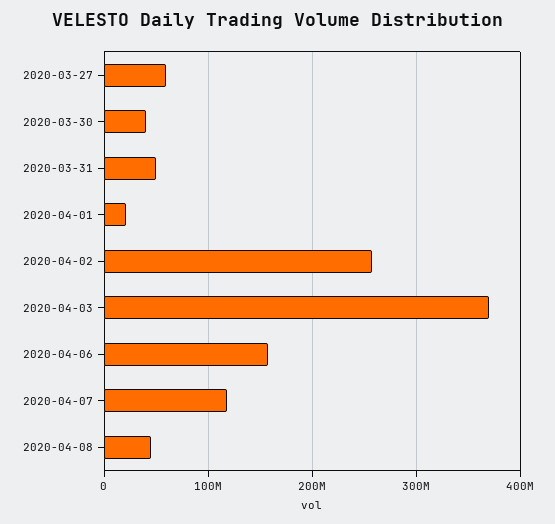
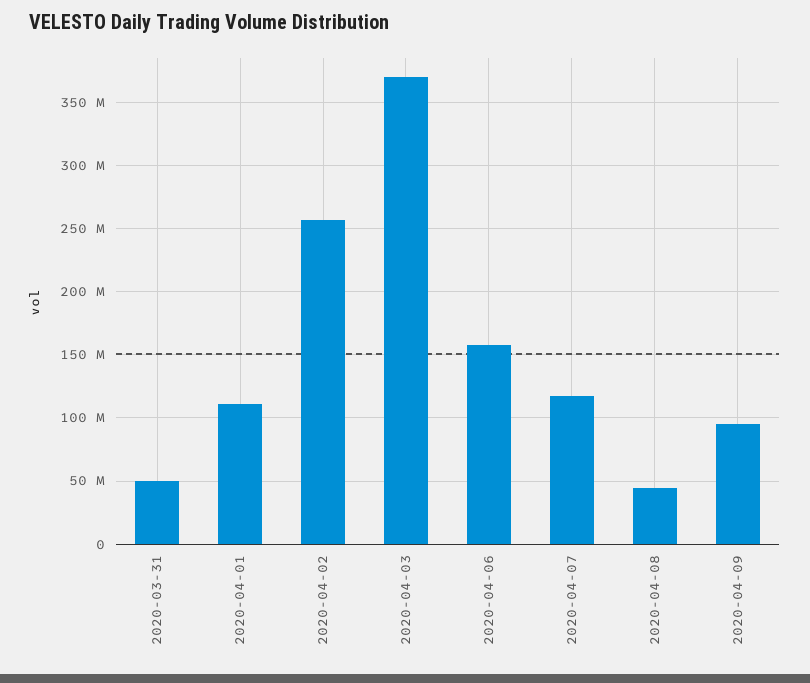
2020-03-27: 60000000 -> none
2020-03-30: 40000000 -> none
2020-04-01: 20000000 -> 110000000
2020-04-09: none -> 95000000

